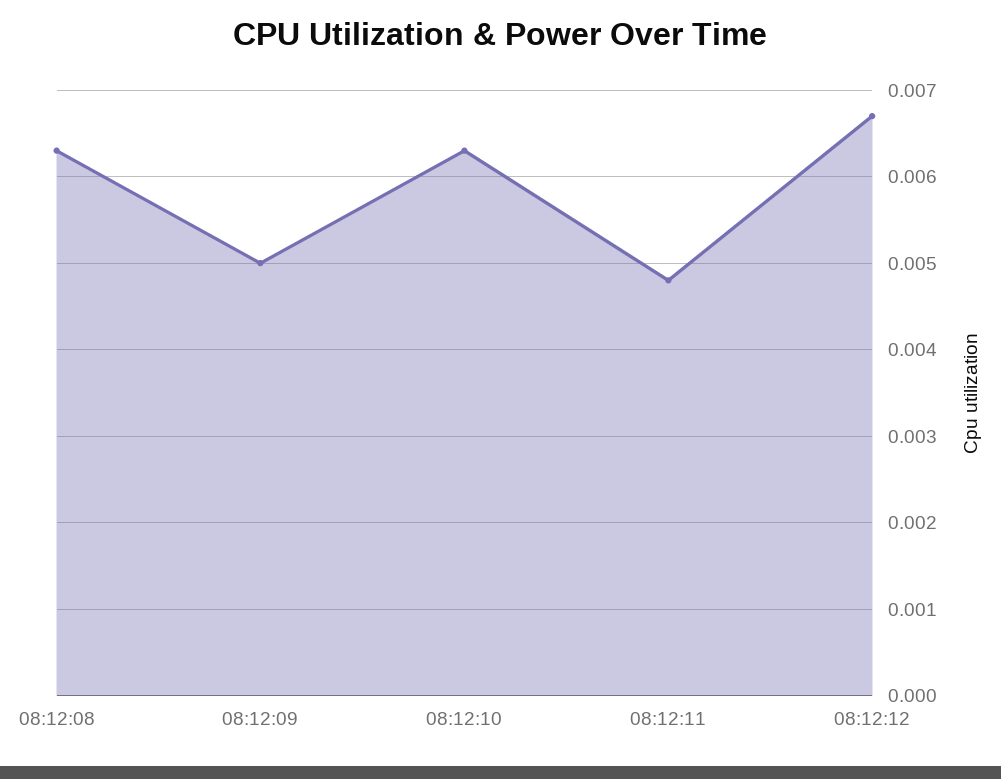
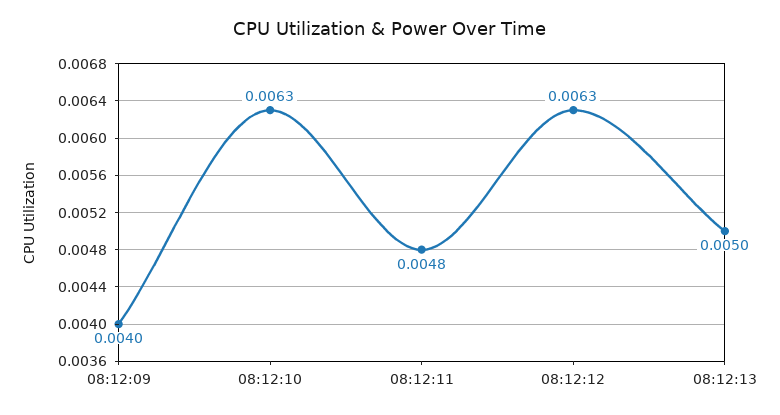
08:12:08: 0.0063 -> none
08:12:09: 0.005 -> 0.004
08:12:12: 0.0067 -> 0.0063
08:12:13: none -> 0.005

